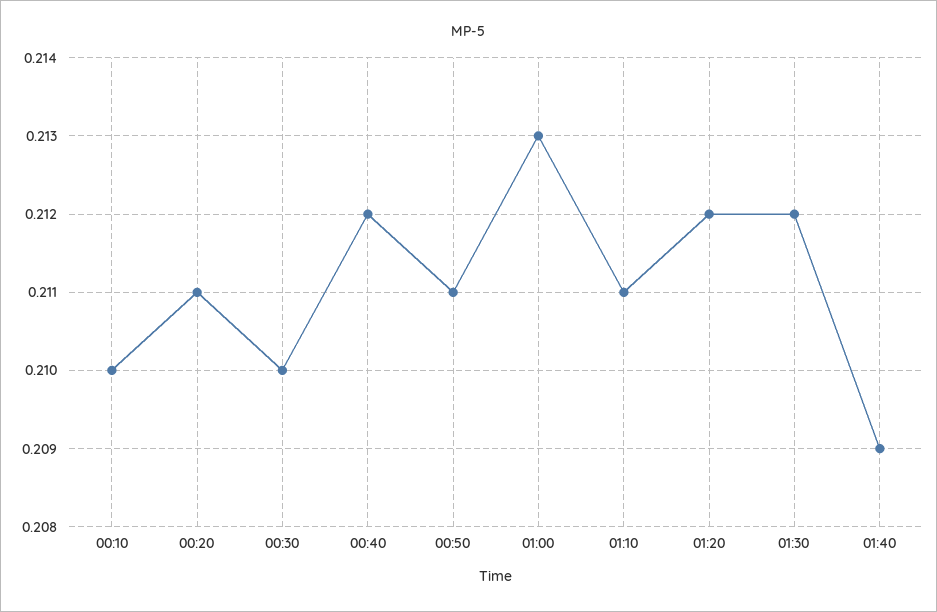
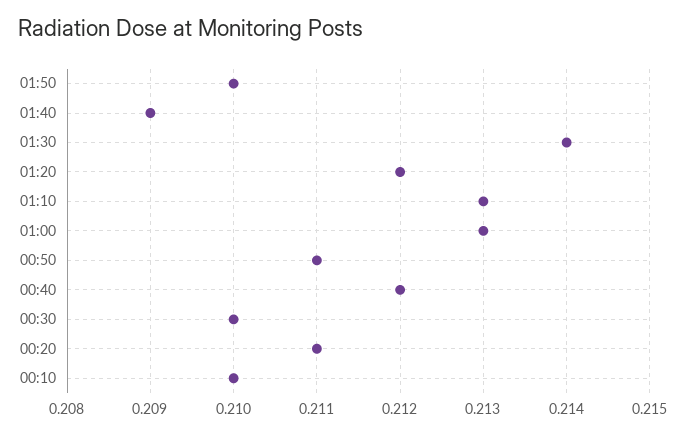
01:10: 0.211 -> 0.213
01:30: 0.212 -> 0.214
01:50: none -> 0.21

